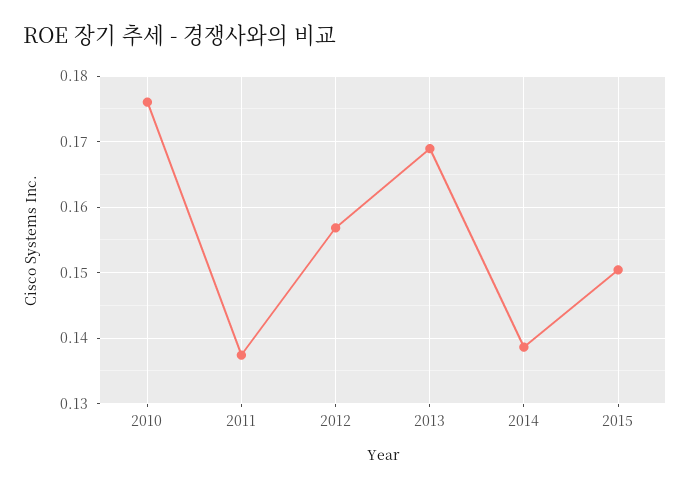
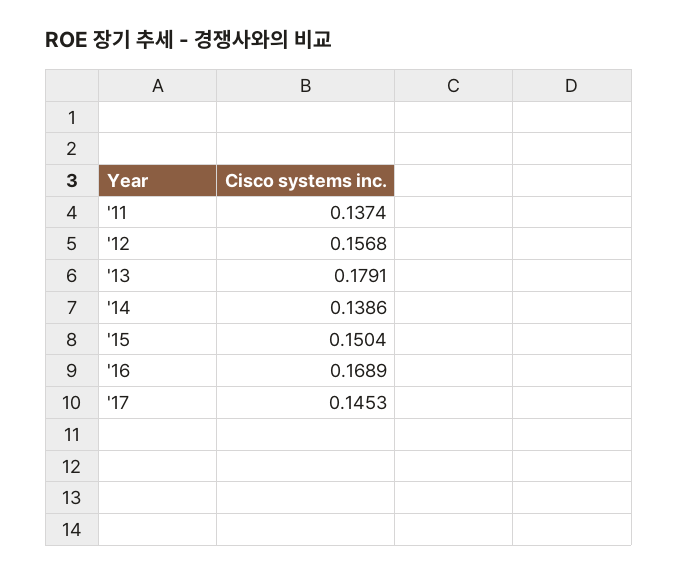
2010: 0.176 -> none
2013: 0.169 -> 0.1791
'16: none -> 0.1689
'17: none -> 0.1453

